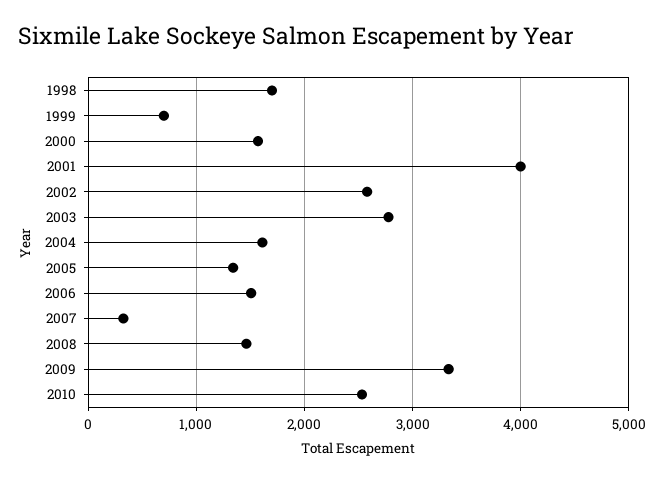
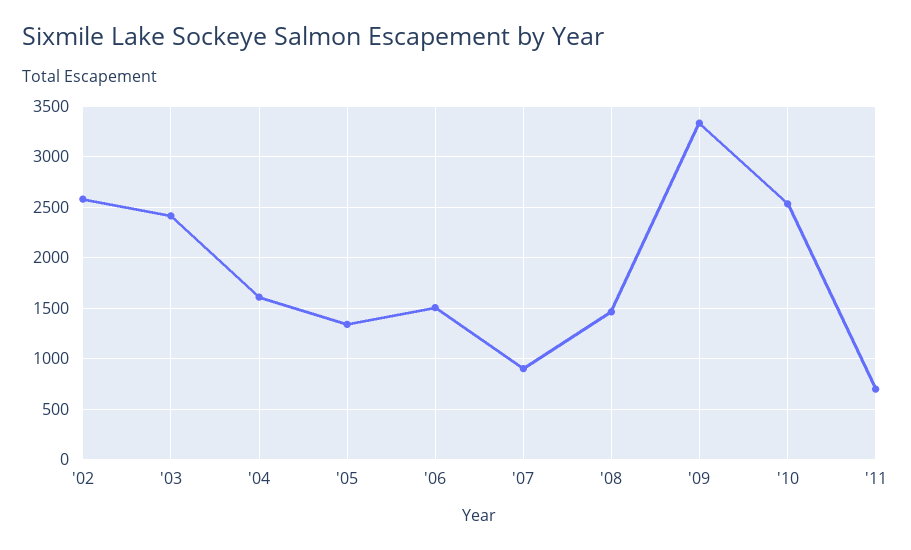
1998: 1700 -> none
1999: 700 -> none
2000: 1600 -> none
2001: 4000 -> none
2003: 2800 -> 2400
2007: 300 -> 900
'11: none -> 700

